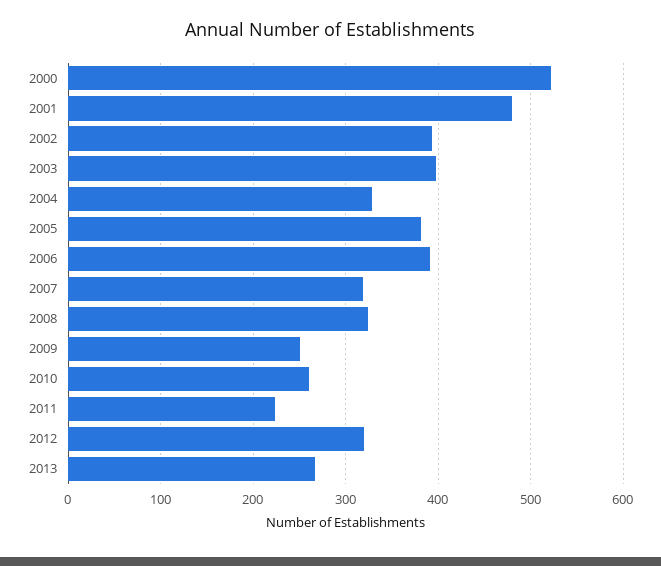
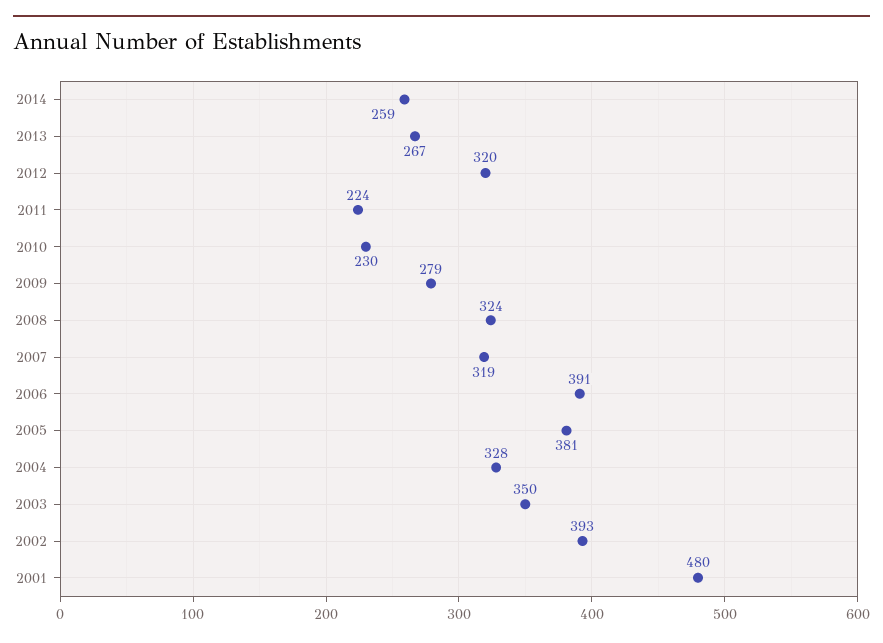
2000: 520 -> none
2003: 400 -> 350
2009: 250 -> 279
2010: 260 -> 230
2014: none -> 259

